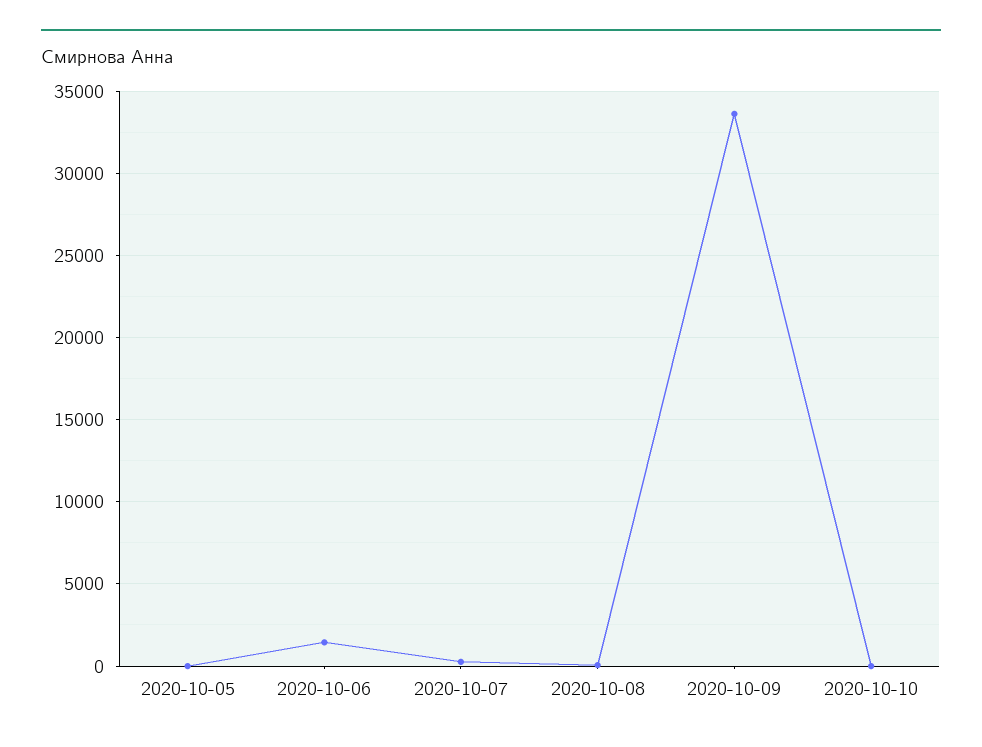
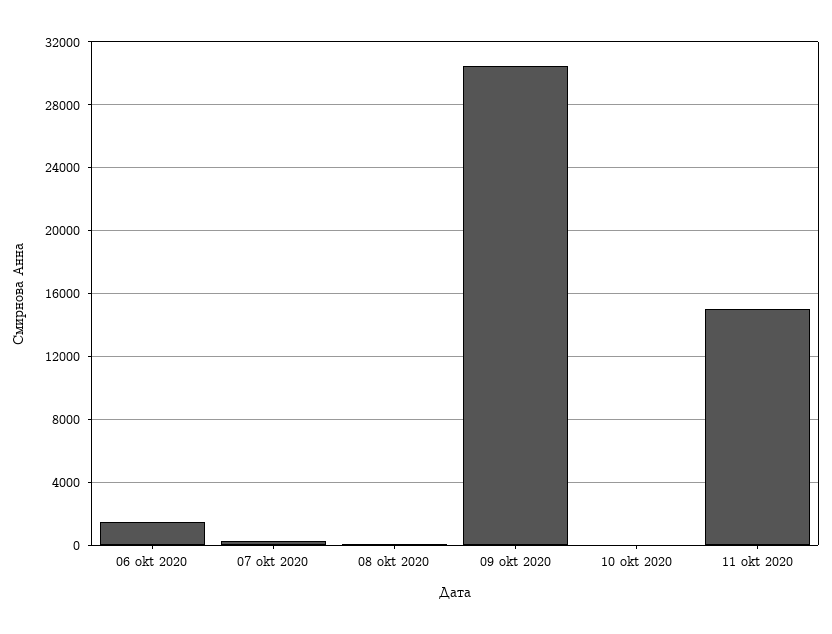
2020-10-05: 0 -> none
2020-10-09: 33500 -> 30500
11 okt 2020: none -> 15000

